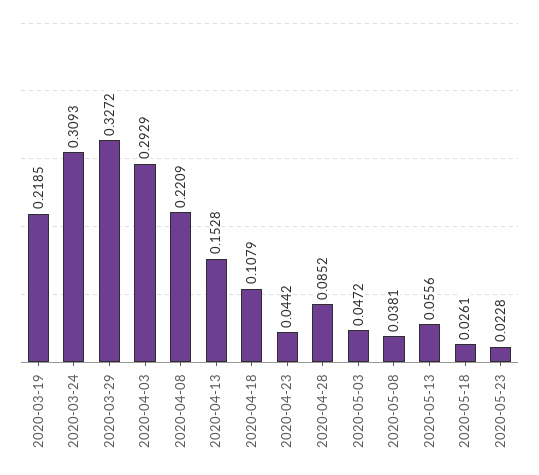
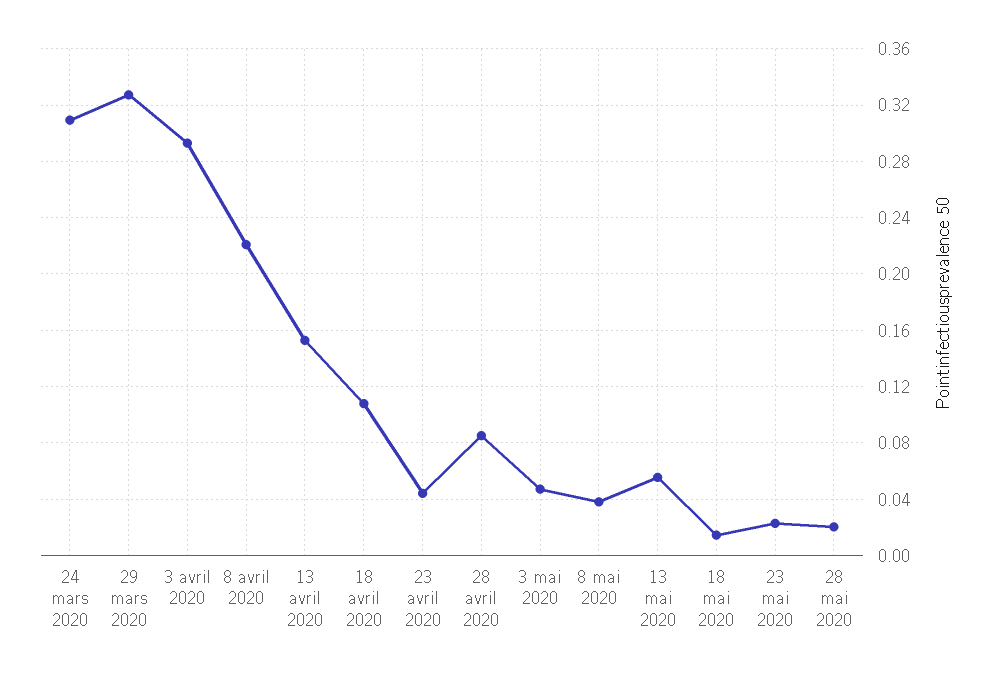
2020-03-19: 0.2185 -> none
2020-05-18: 0.0261 -> 0.015
28 mai 2020: none -> 0.02

